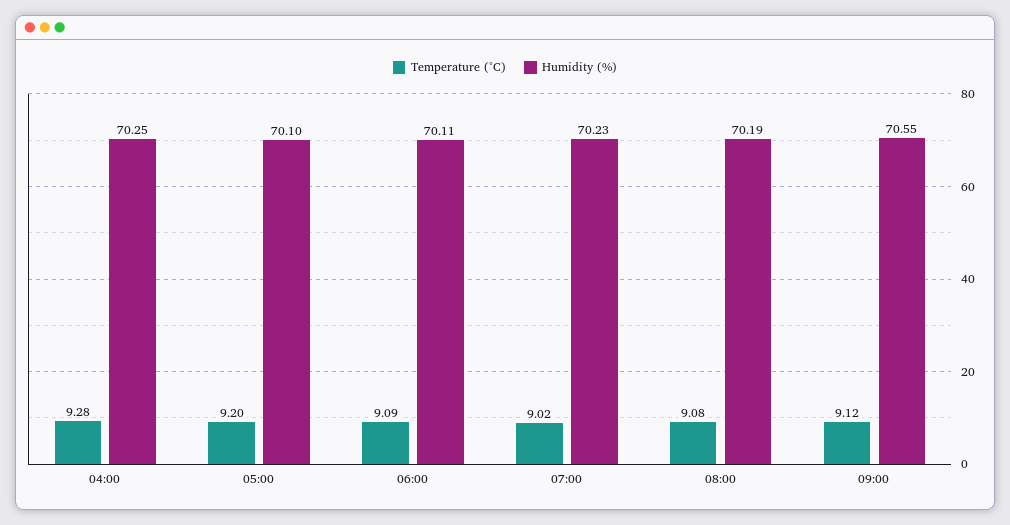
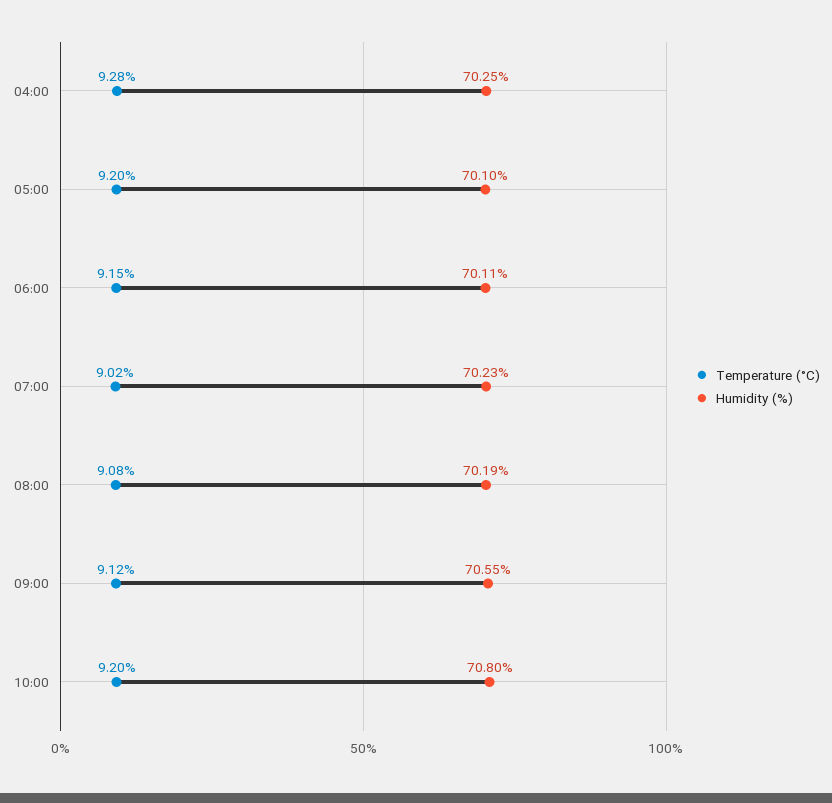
Temperature (°C), 06:00: 9.09 -> 9.15
Temperature (°C), 10:00: none -> 9.2
Humidity (%), 10:00: none -> 70.8

